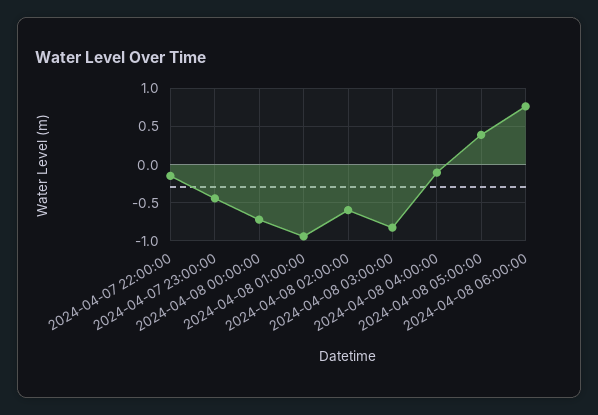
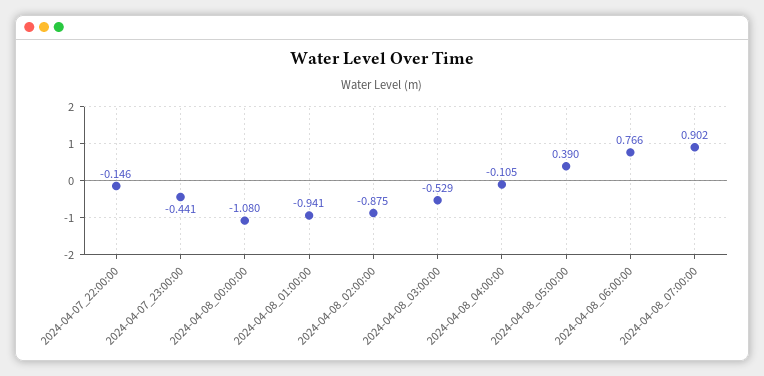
2024-04-08 00:00:00: -0.7 -> -1.08
2024-04-08 02:00:00: -0.6 -> -0.875
2024-04-08 03:00:00: -0.8 -> -0.529
2024-04-08_07:00:00: none -> 0.902

